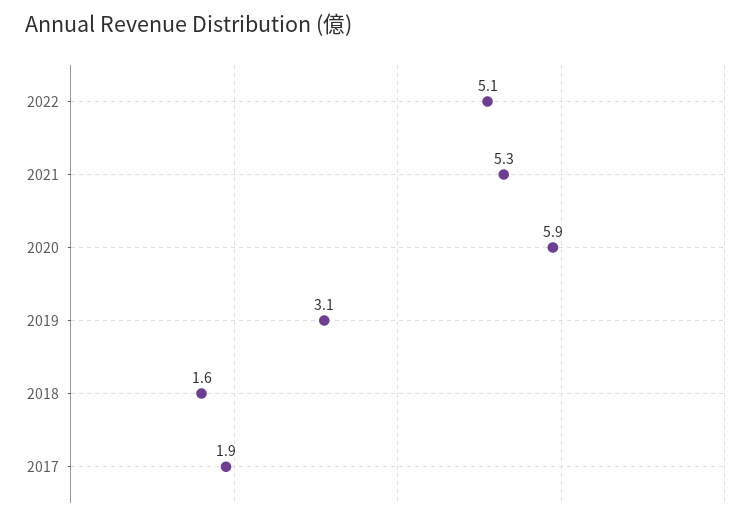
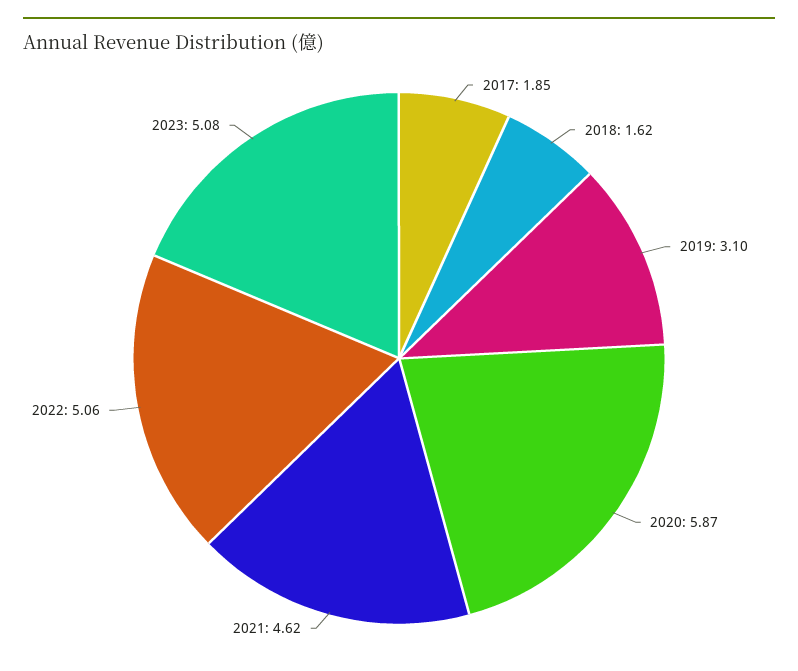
2021: 5.3 -> 4.62
2023: none -> 5.08

